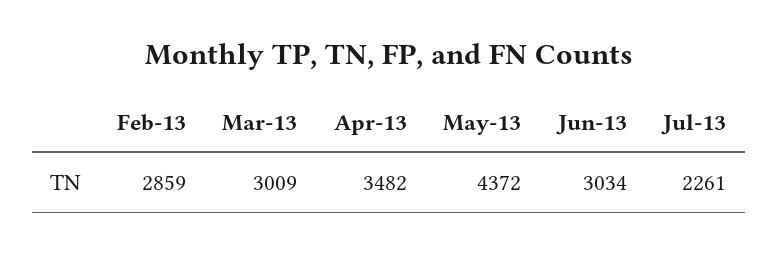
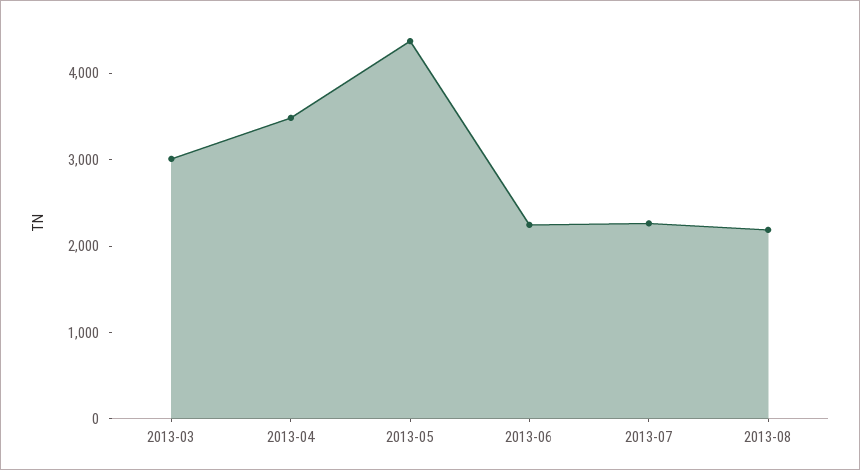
Feb-13: 2859 -> none
Jun-13: 3034 -> 2200
2013-08: none -> 2200

